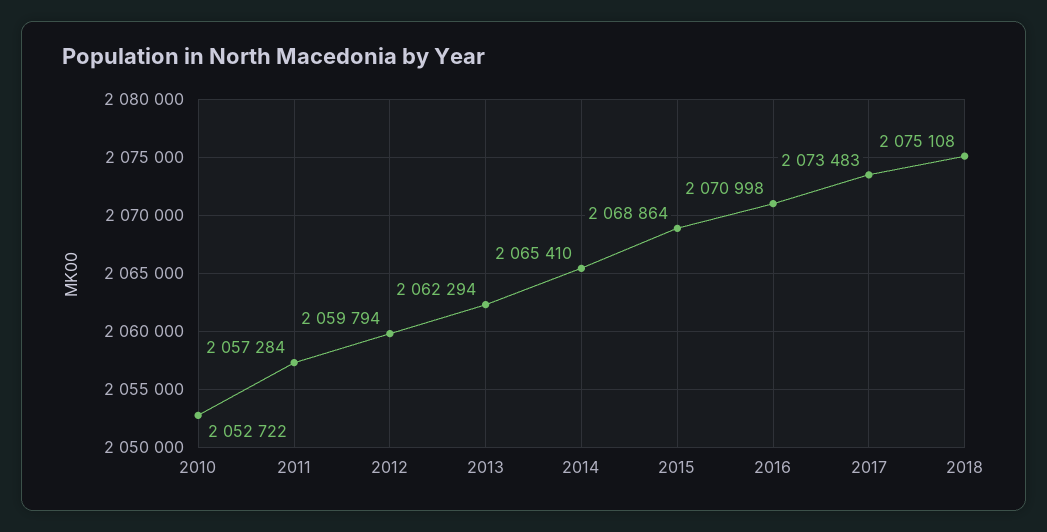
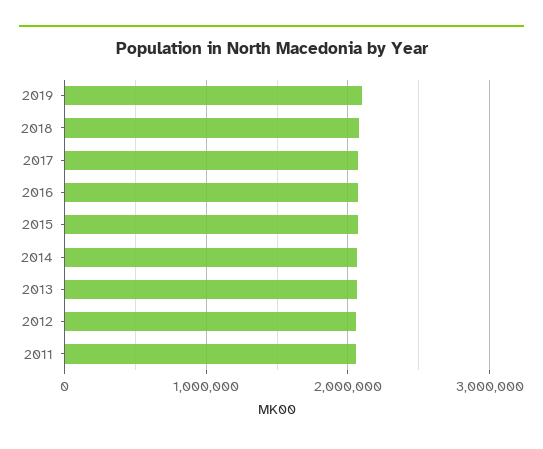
2010: 2052722 -> none
2019: none -> 2100000

